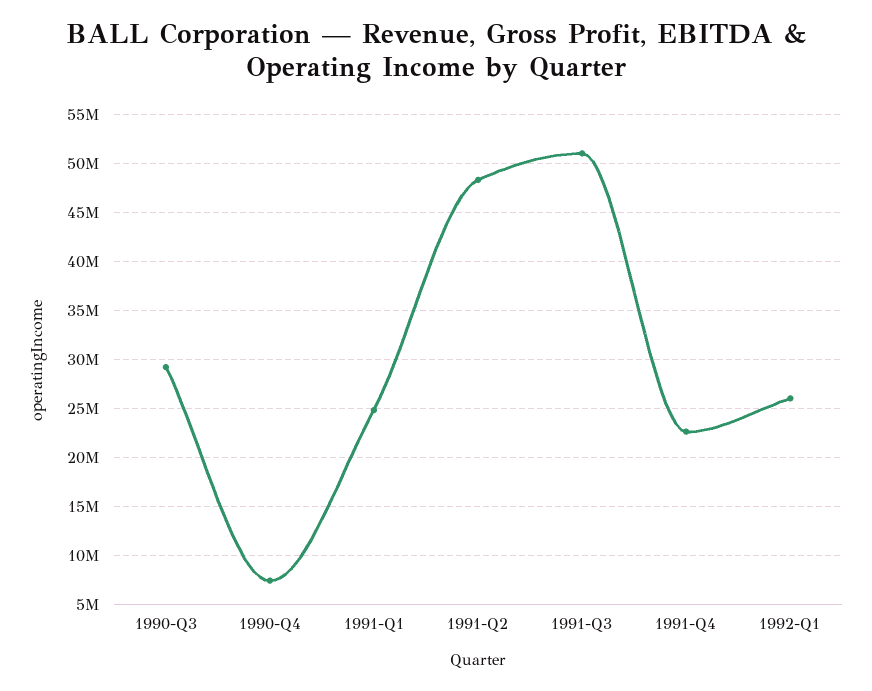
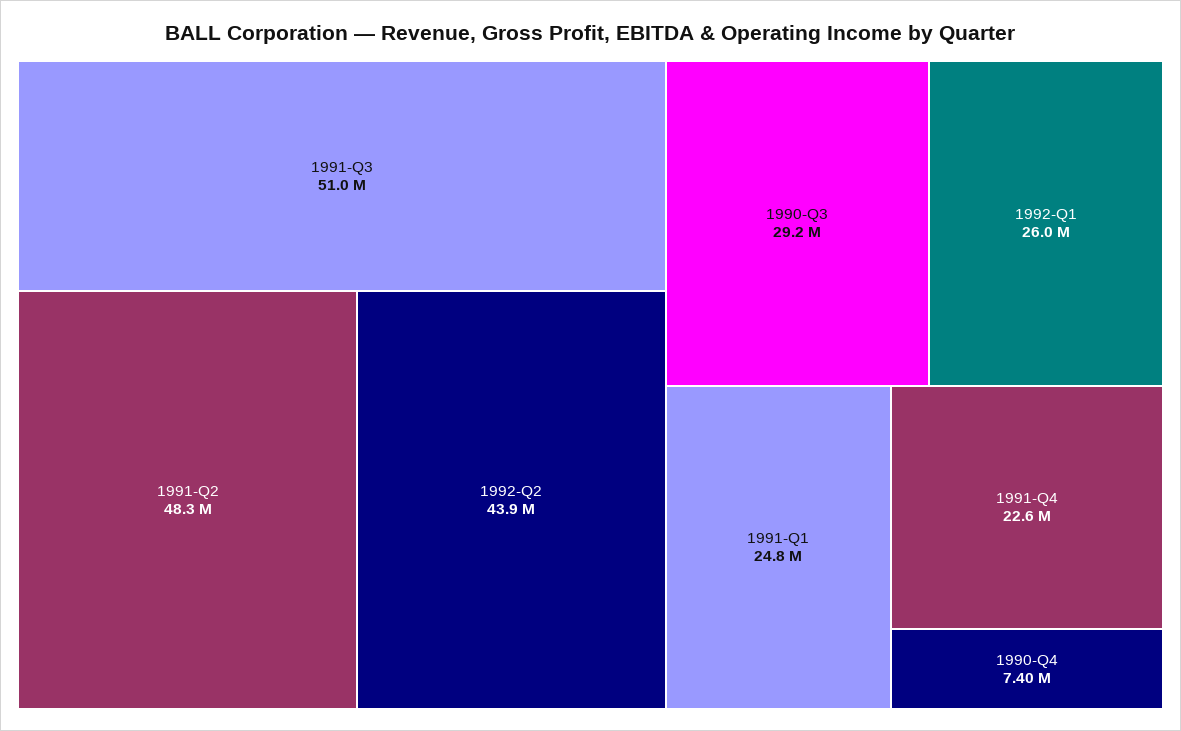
1992-Q2: none -> 43900000

